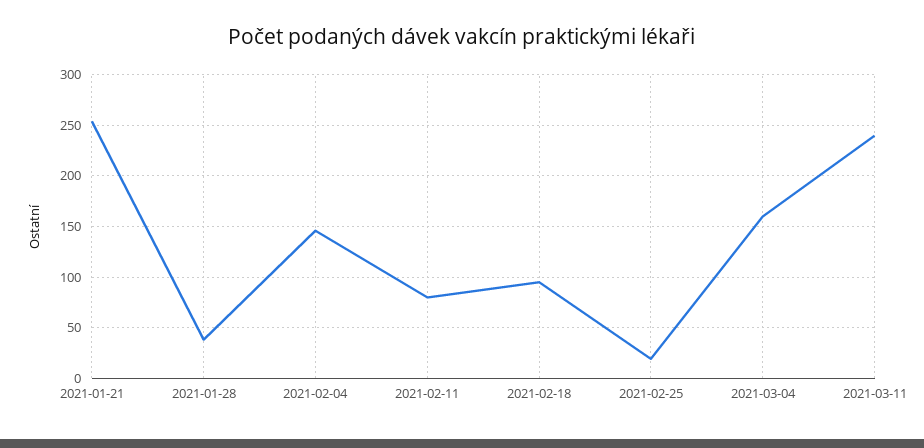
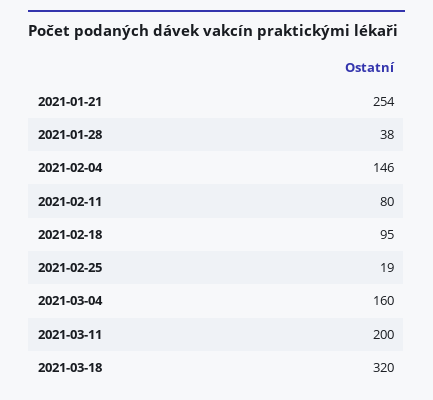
2021-03-11: 240 -> 200
2021-03-18: none -> 320

